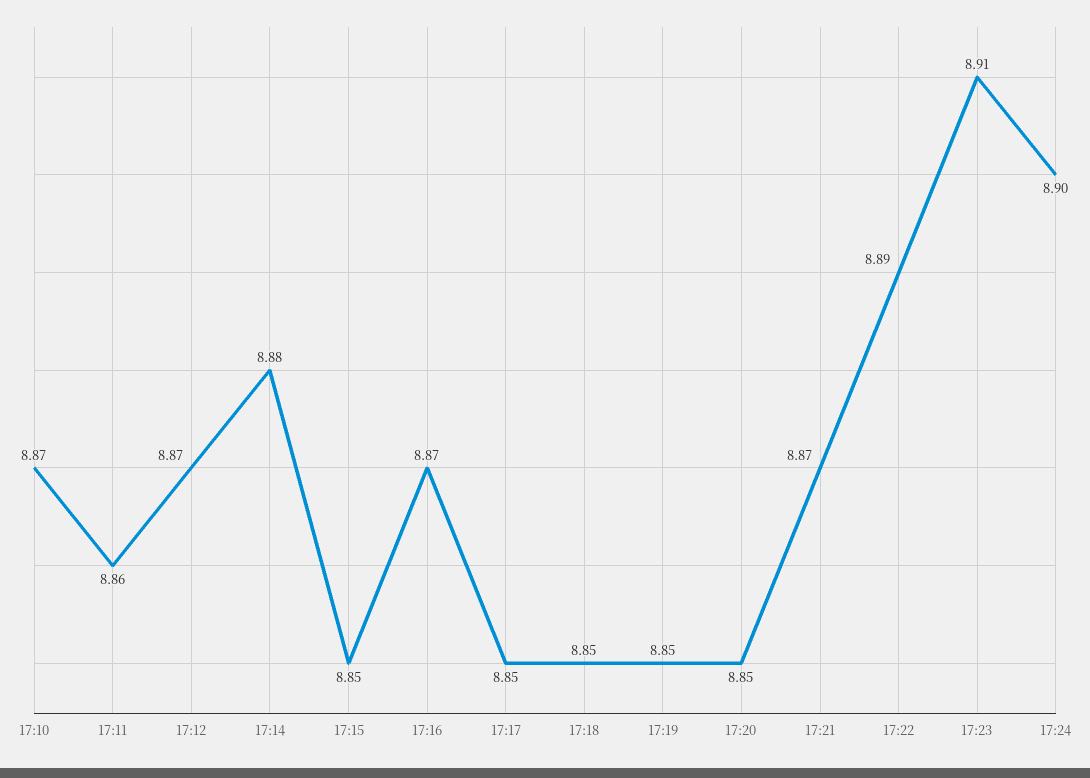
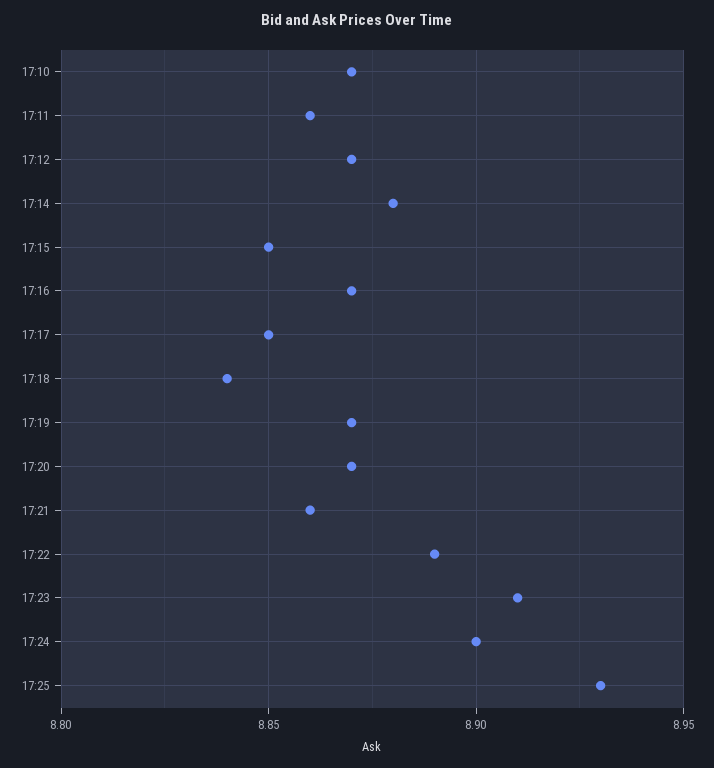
17:18: 8.85 -> 8.84
17:19: 8.85 -> 8.87
17:20: 8.85 -> 8.87
17:21: 8.87 -> 8.86
17:25: none -> 8.93

